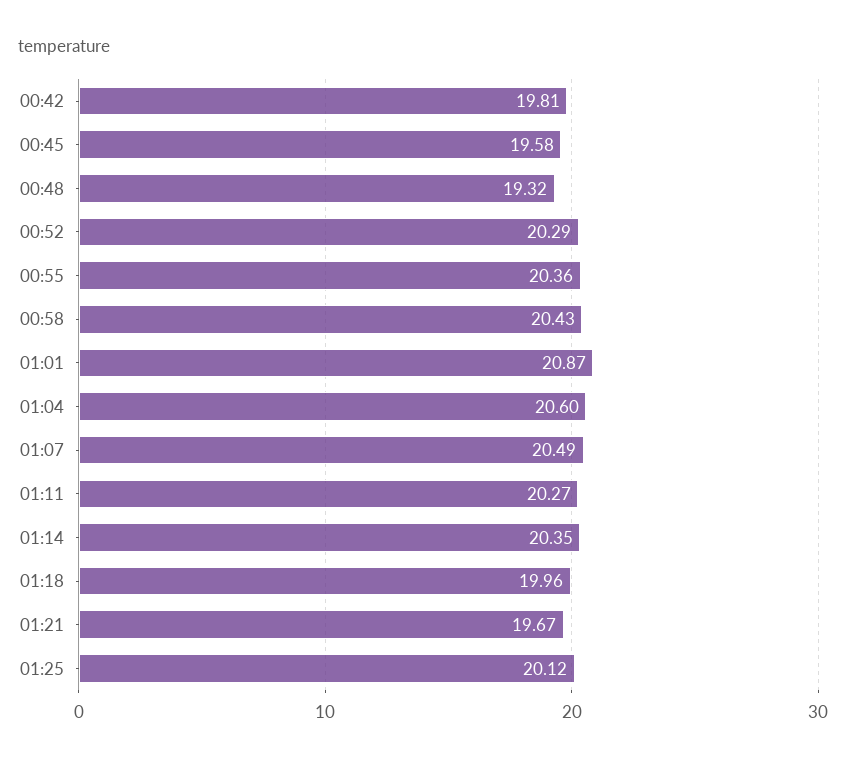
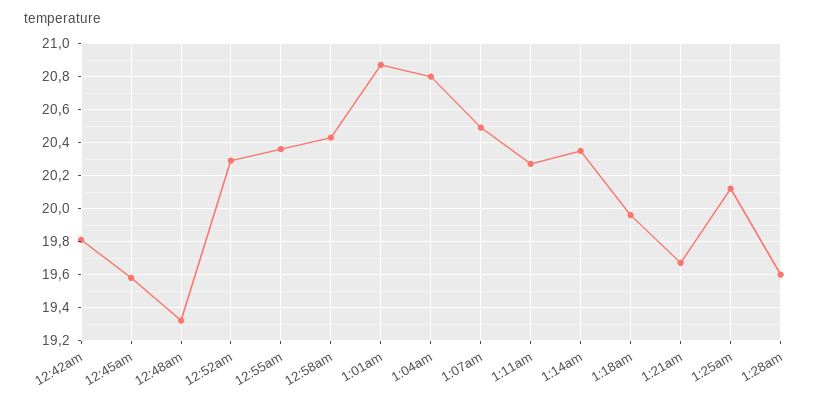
01:04: 20.6 -> 20.8
1:28am: none -> 19.6

